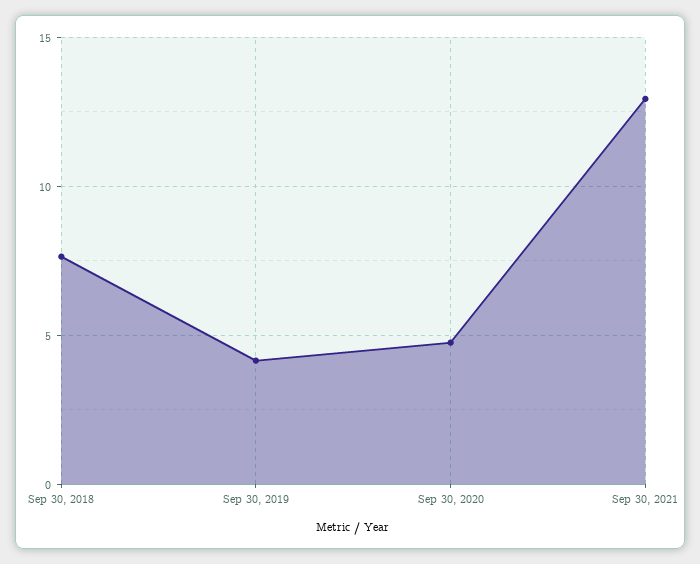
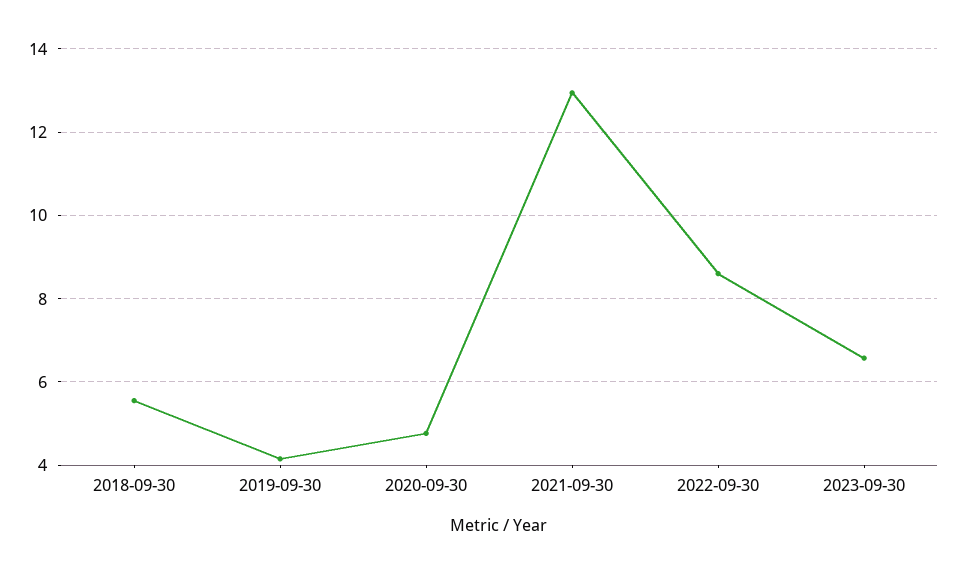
Sep 30, 2018: 7.5 -> 5.6
2022-09-30: none -> 8.6
2023-09-30: none -> 6.6

